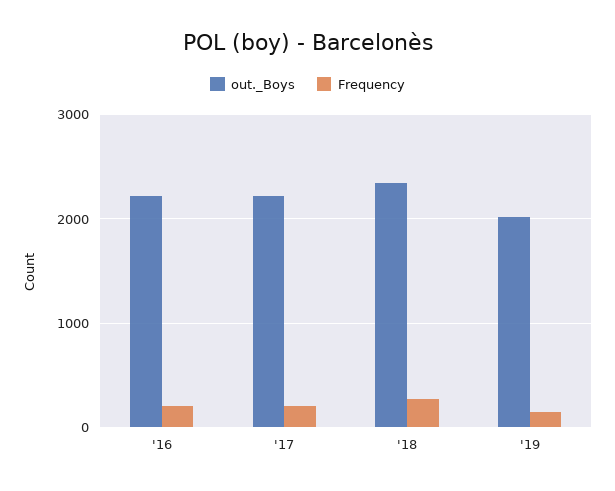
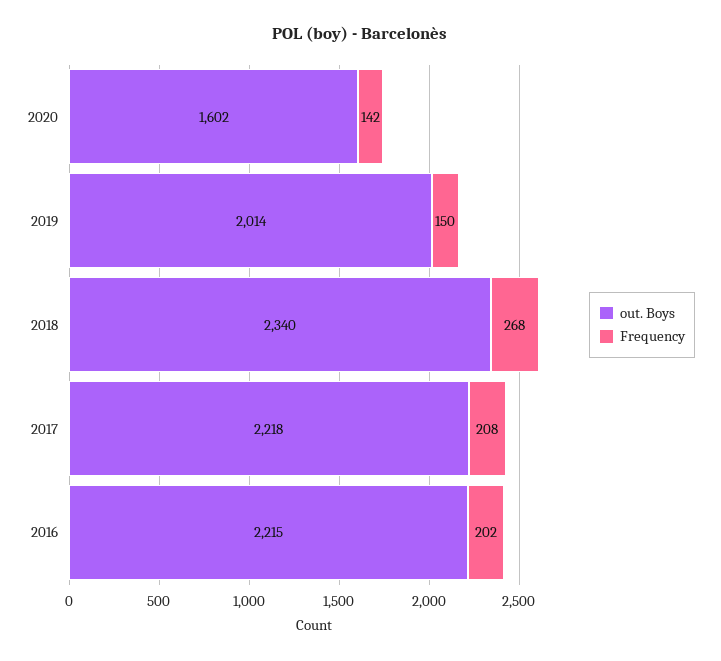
out._Boys, 2020: none -> 1602
Frequency, 2020: none -> 142

